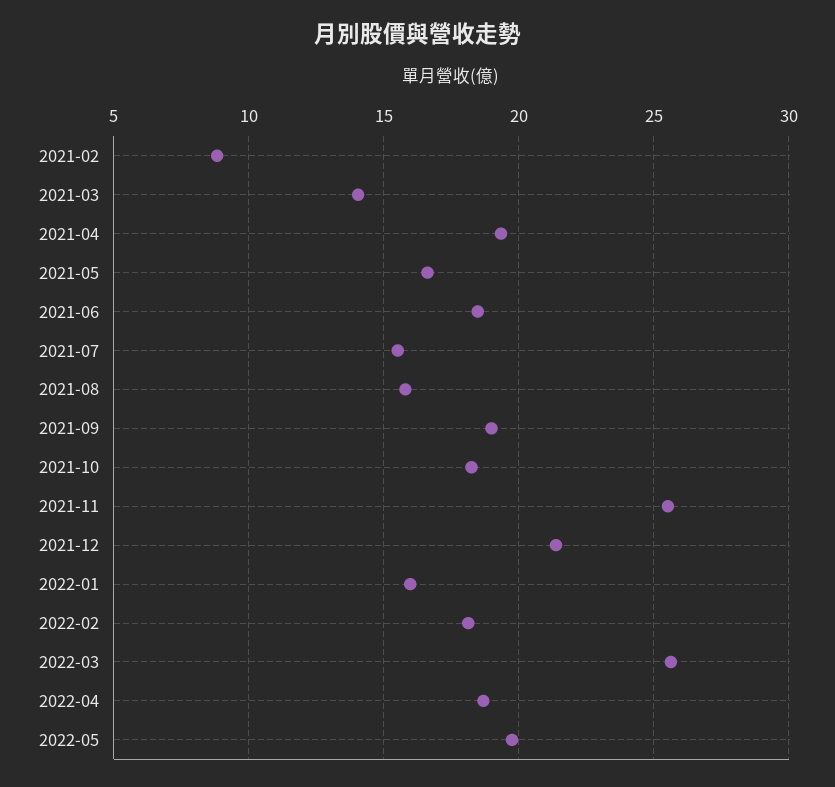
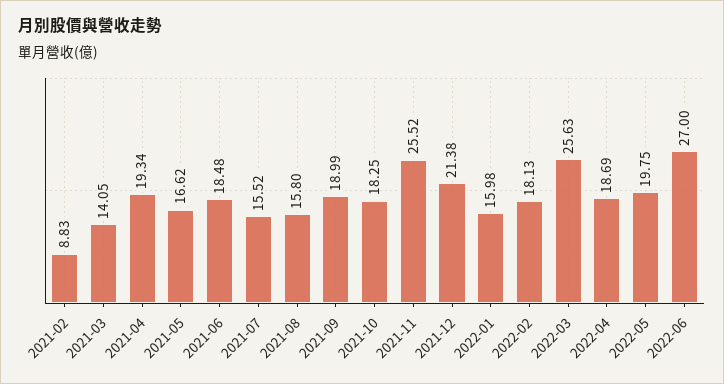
2022-06: none -> 27

